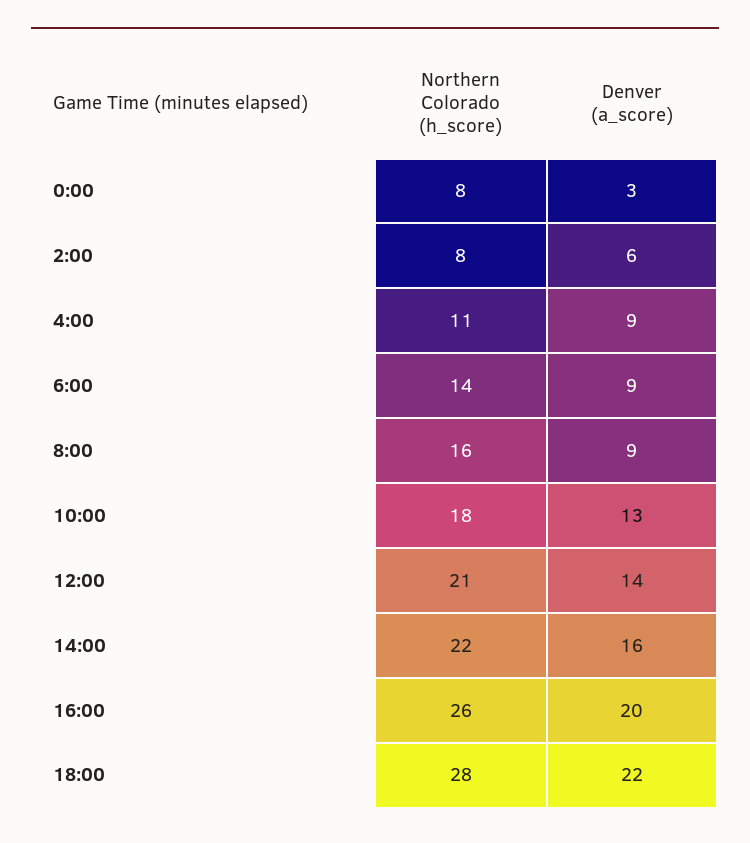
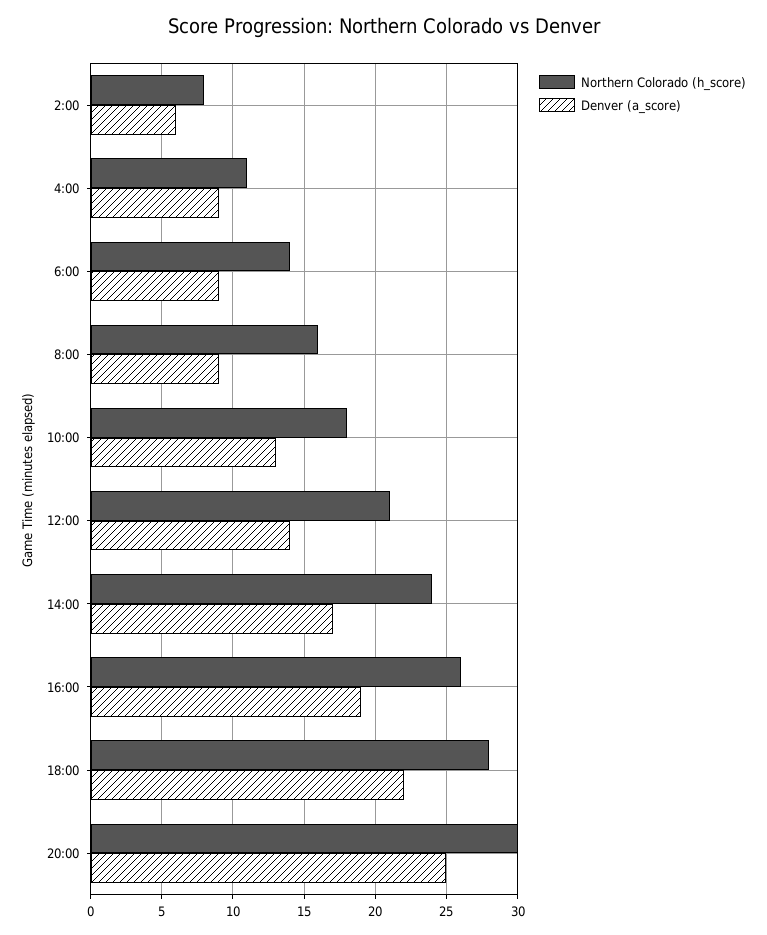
Northern Colorado (h_score), 0:00: 8 -> none
Denver (a_score), 0:00: 3 -> none
Northern Colorado (h_score), 14:00: 22 -> 24
Denver (a_score), 14:00: 16 -> 17
Denver (a_score), 16:00: 20 -> 19
Northern Colorado (h_score), 20:00: none -> 30
Denver (a_score), 20:00: none -> 25

